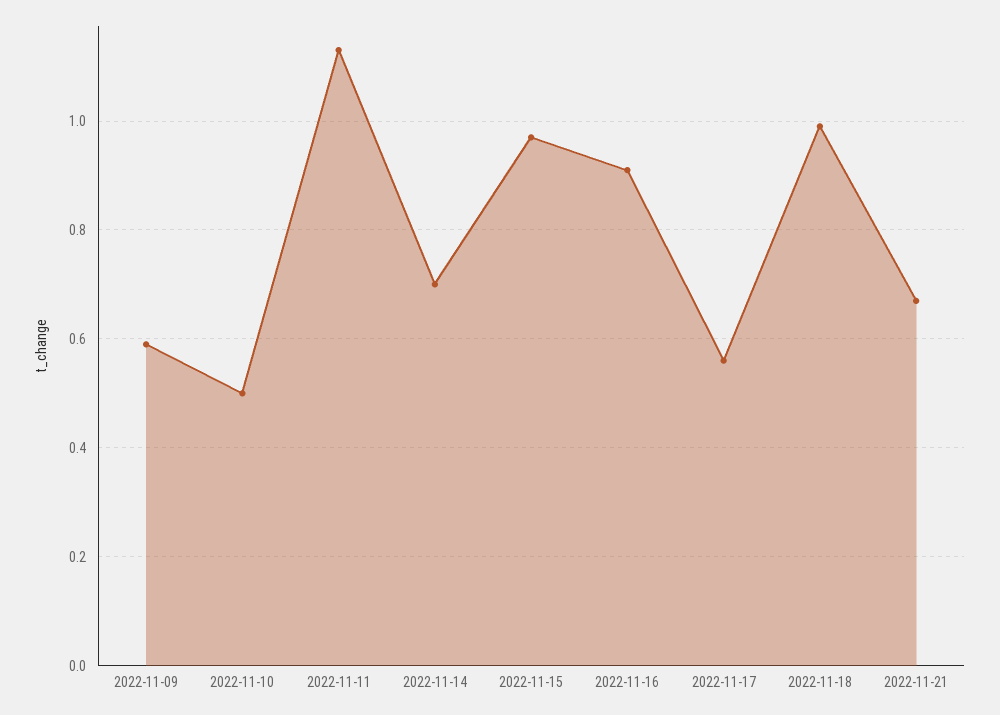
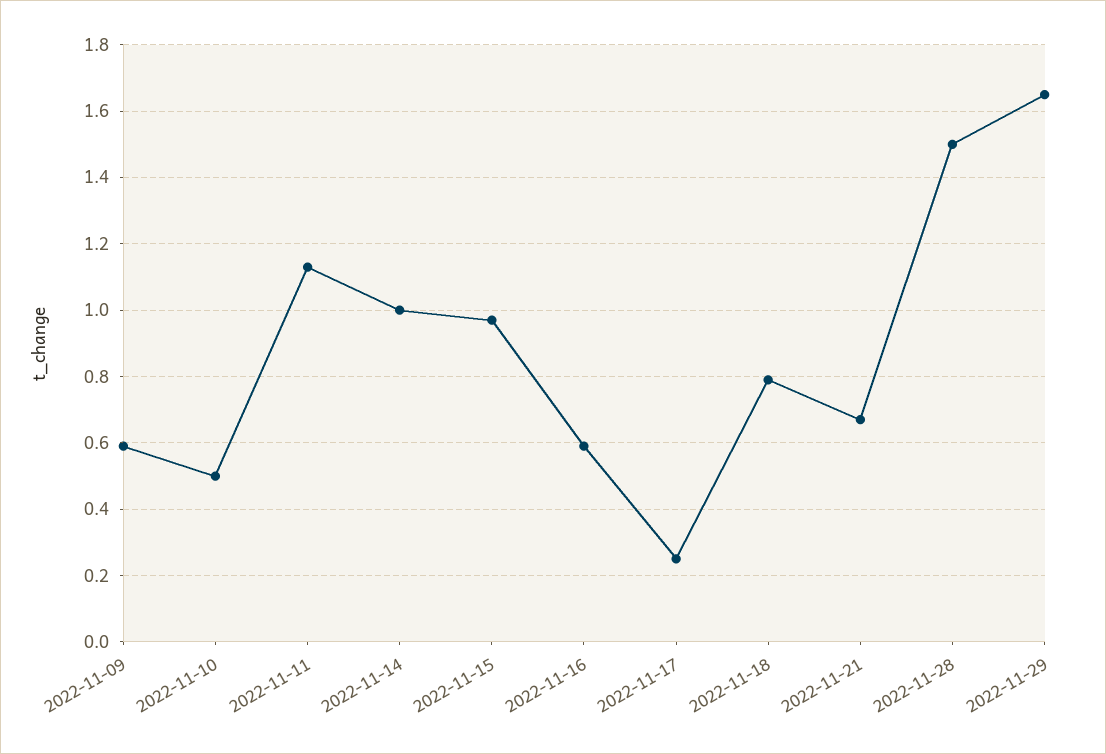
2022-11-14: 0.7 -> 1
2022-11-16: 0.9 -> 0.6
2022-11-17: 0.55 -> 0.25
2022-11-18: 1 -> 0.8
2022-11-28: none -> 1.5
2022-11-29: none -> 1.65

